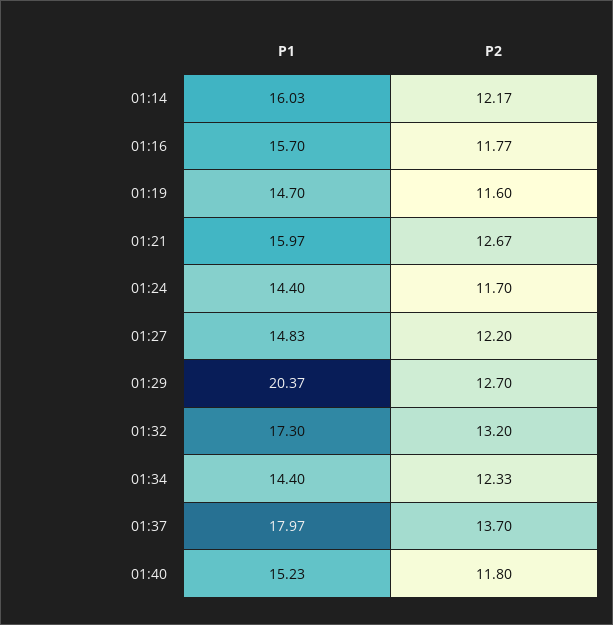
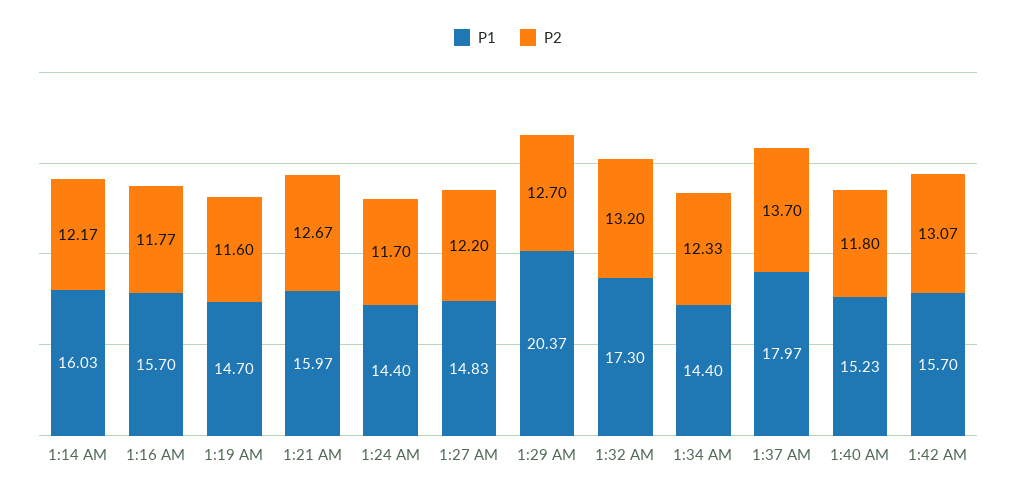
P1, 1:42 AM: none -> 15.7
P2, 1:42 AM: none -> 13.07

